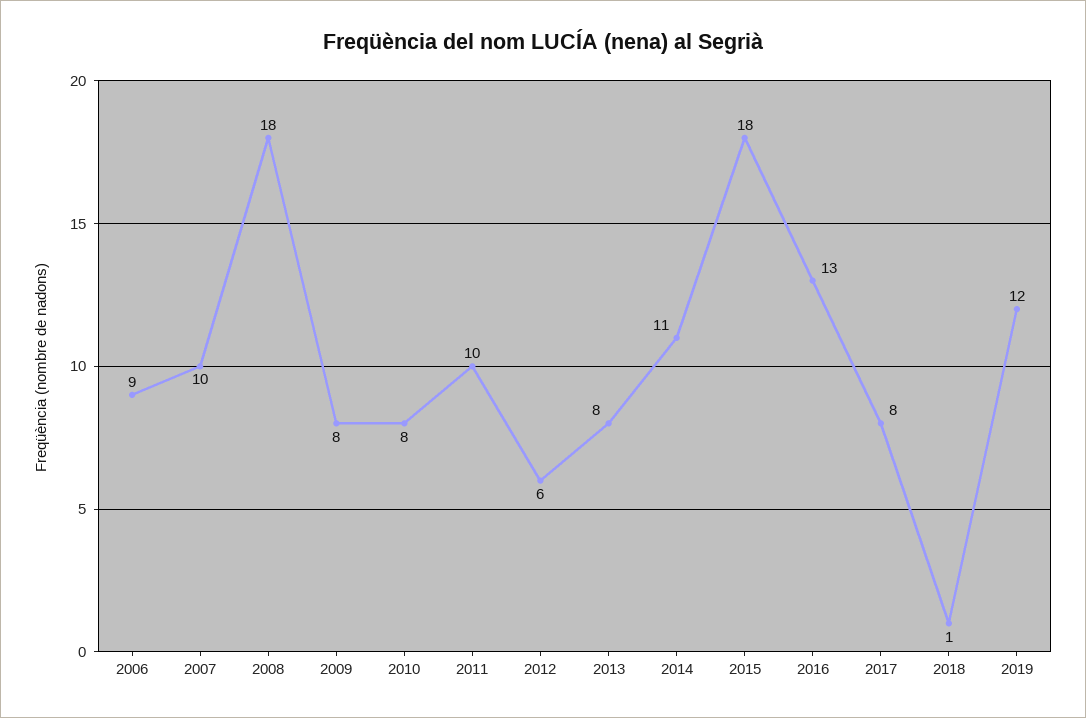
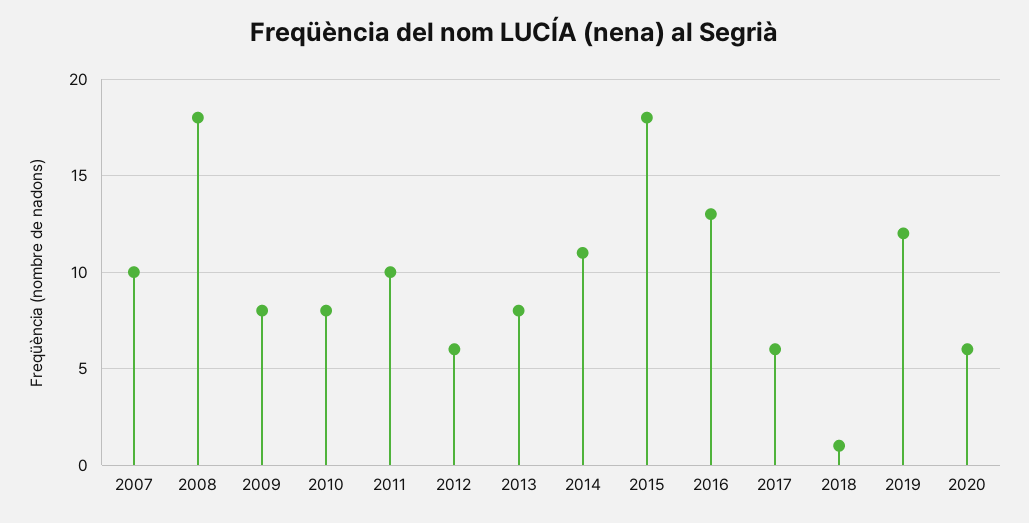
2006: 9 -> none
2017: 8 -> 6
2020: none -> 6

